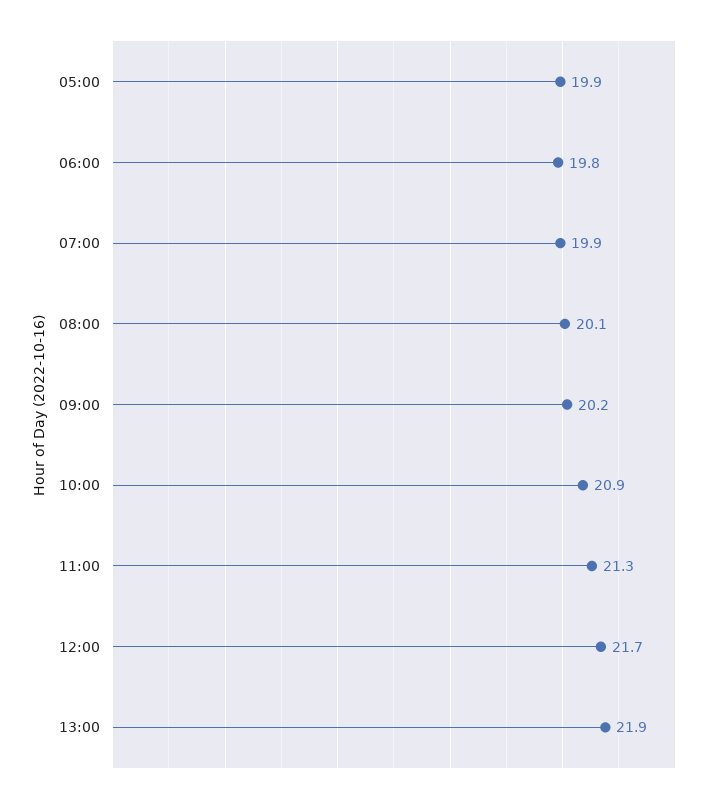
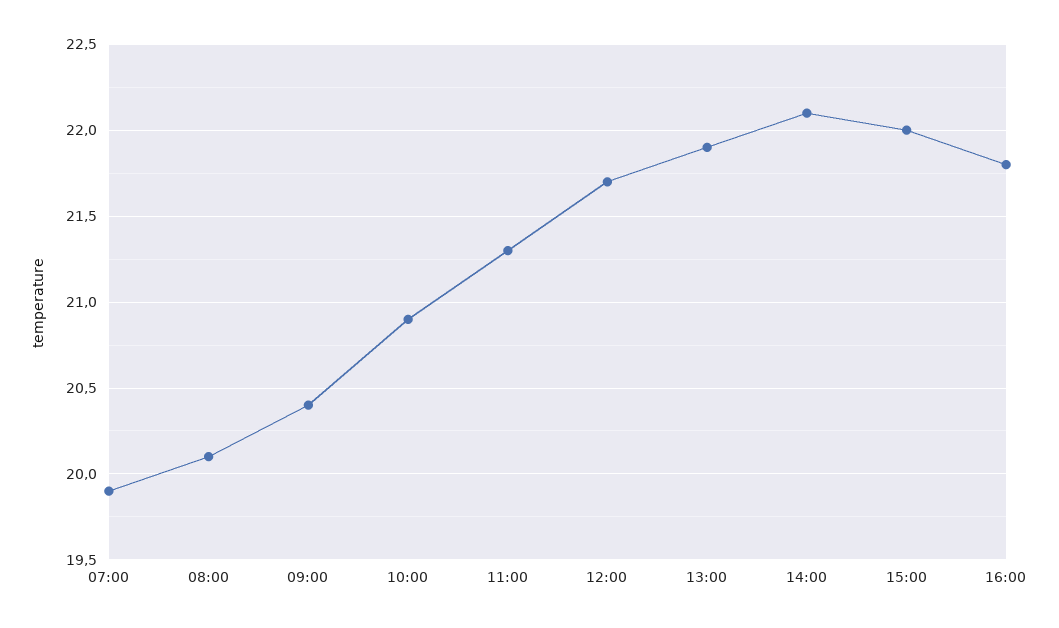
05:00: 19.9 -> none
06:00: 19.8 -> none
09:00: 20.2 -> 20.4
14:00: none -> 22.1
15:00: none -> 22
16:00: none -> 21.8

